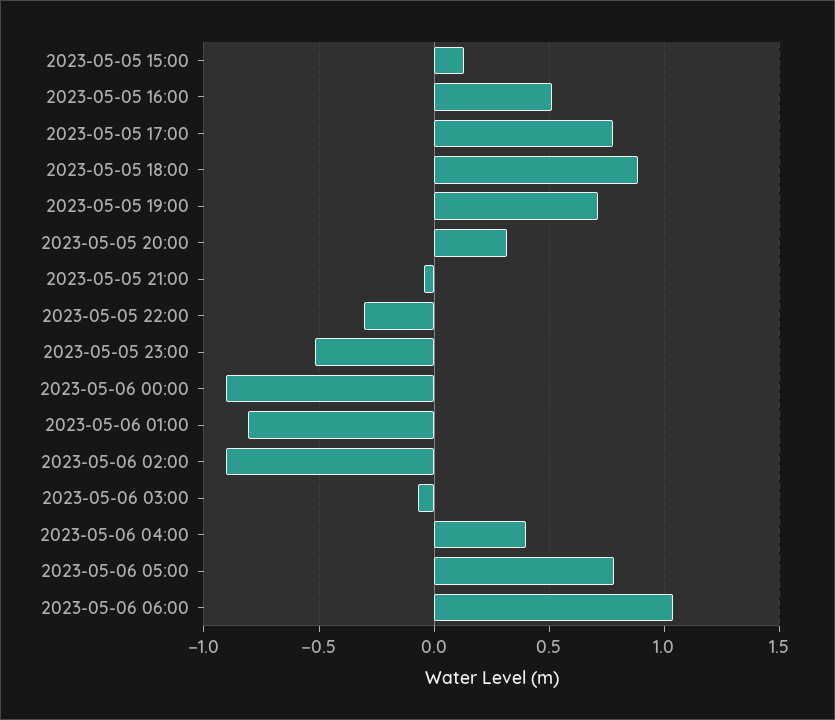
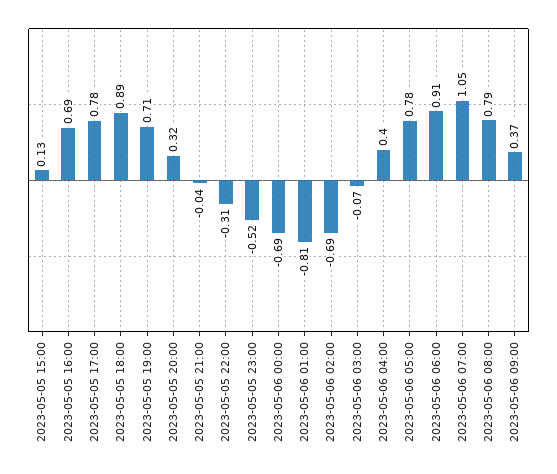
2023-05-05 16:00: 0.5 -> 0.69
2023-05-06 00:00: -0.9 -> -0.69
2023-05-06 02:00: -0.9 -> -0.69
2023-05-06 06:00: 1.05 -> 0.91
2023-05-06 07:00: none -> 1.05
2023-05-06 08:00: none -> 0.79
2023-05-06 09:00: none -> 0.37

